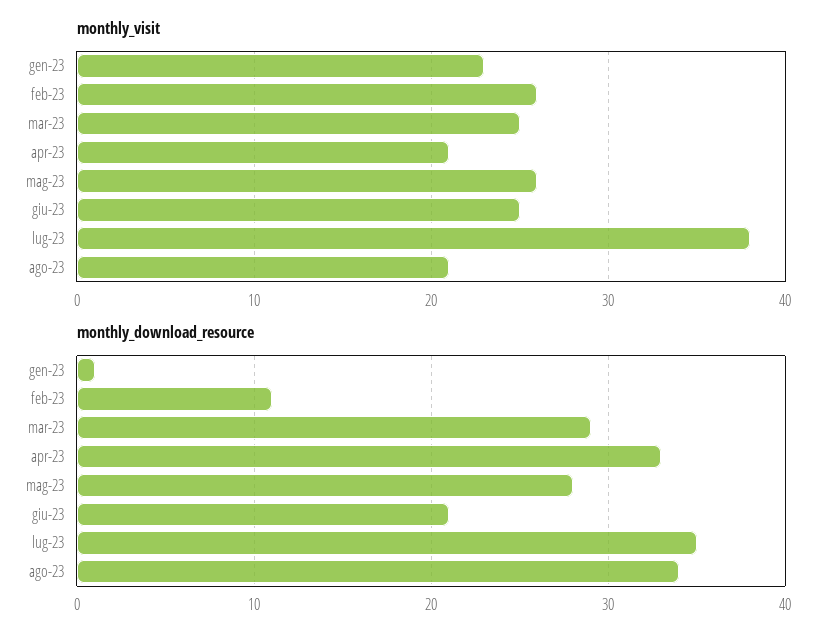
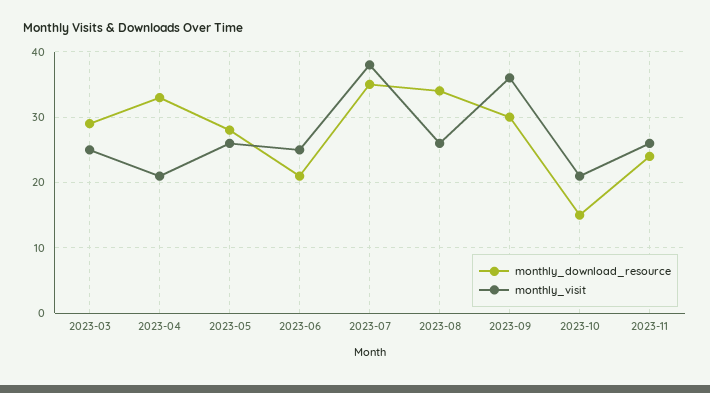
monthly_visit, gen-23: 23 -> none
monthly_visit, feb-23: 26 -> none
monthly_visit, ago-23: 21 -> 26
monthly_download_resource, gen-23: 1 -> none
monthly_download_resource, feb-23: 11 -> none
monthly_download_resource, 2023-09: none -> 30
monthly_visit, 2023-09: none -> 36
monthly_download_resource, 2023-10: none -> 15
monthly_visit, 2023-10: none -> 21
monthly_download_resource, 2023-11: none -> 24
monthly_visit, 2023-11: none -> 26

